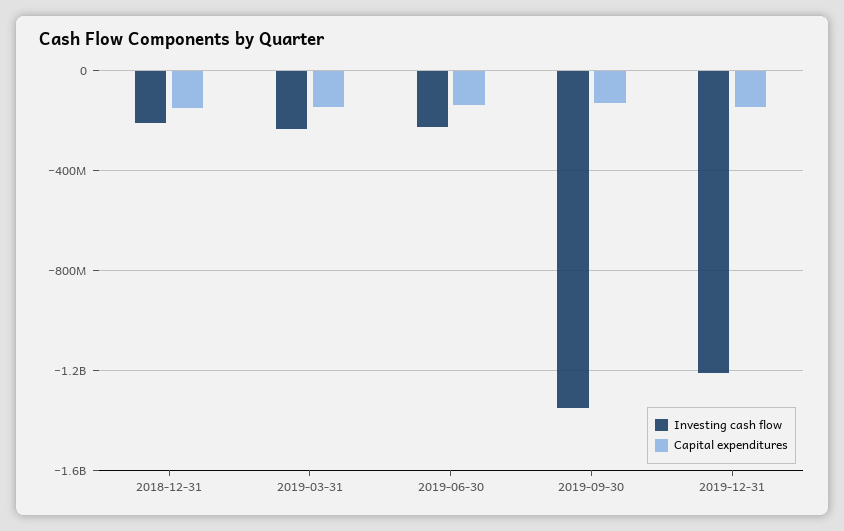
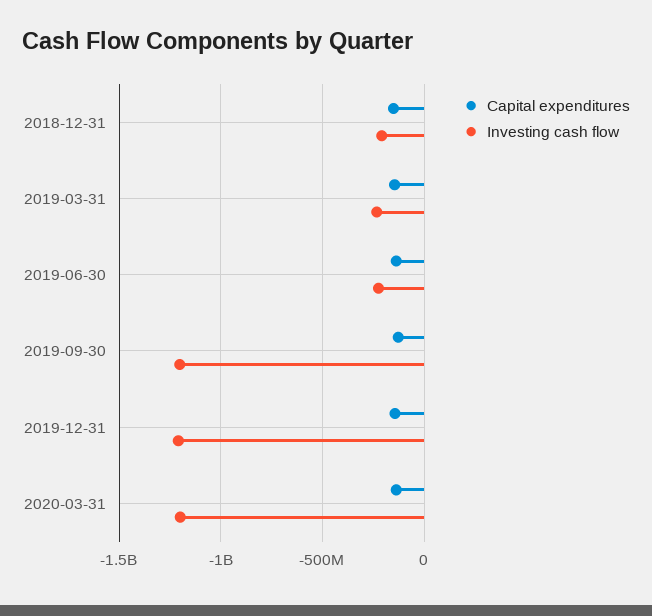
Investing cash flow, 2019-09-30: -1350000000 -> -1200000000
Capital expenditures, 2020-03-31: none -> -150000000
Investing cash flow, 2020-03-31: none -> -1200000000

